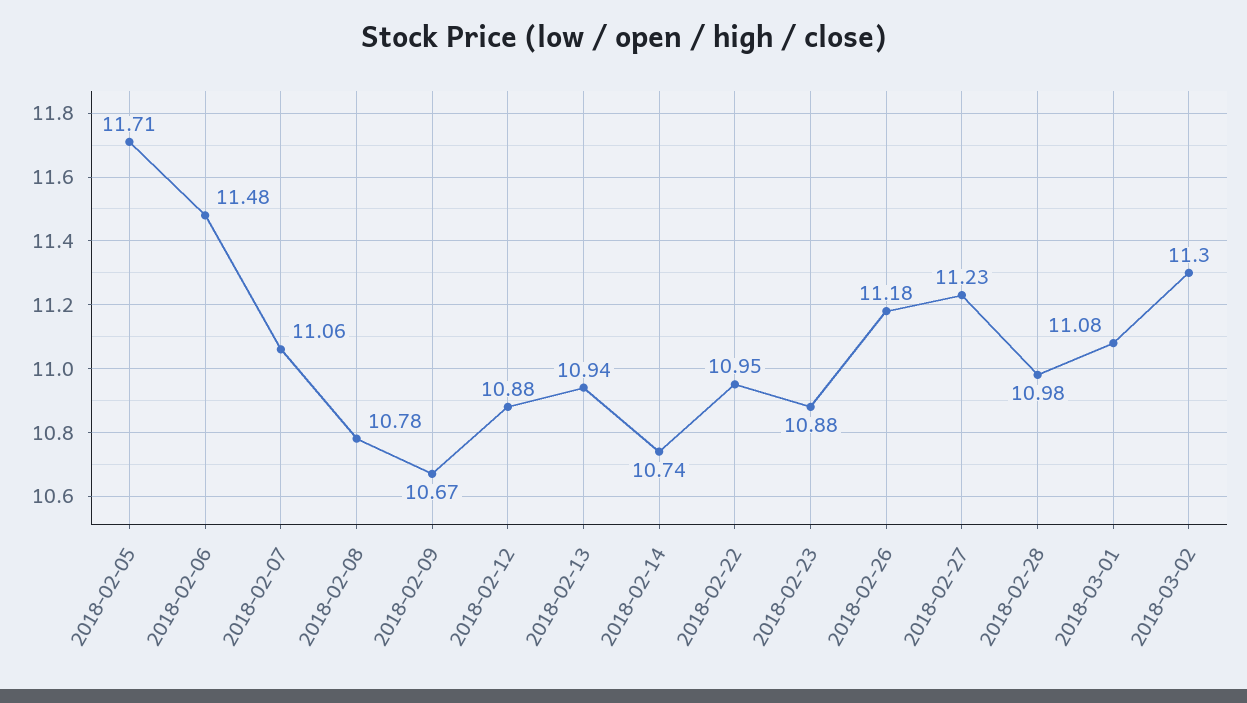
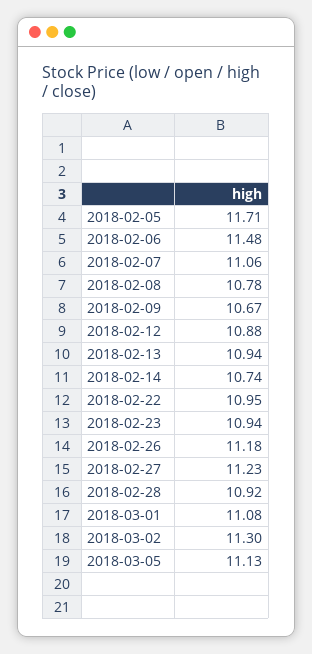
2018-02-23: 10.88 -> 10.94
2018-02-28: 10.98 -> 10.92
2018-03-05: none -> 11.13

